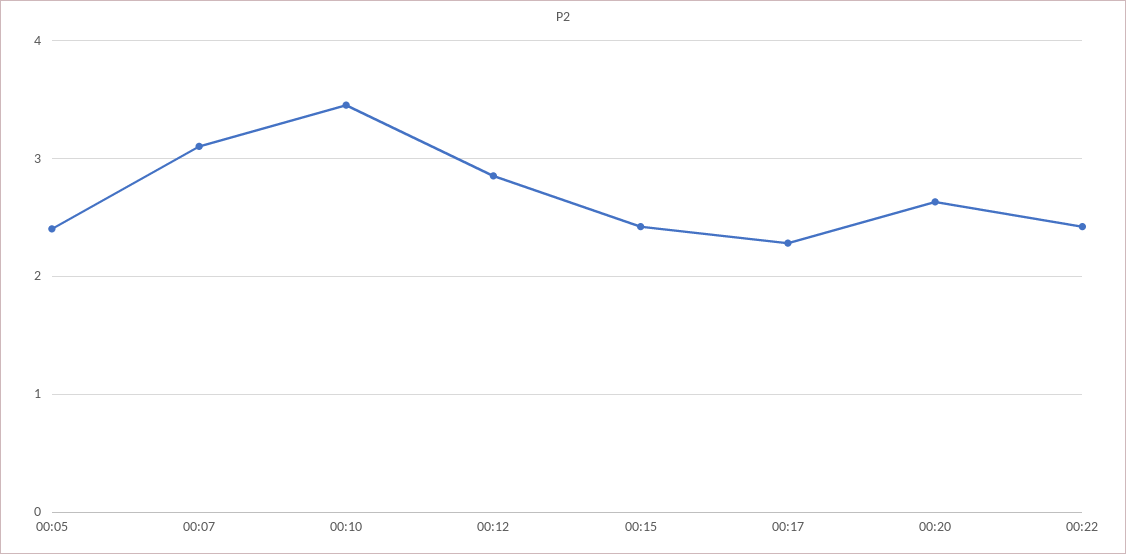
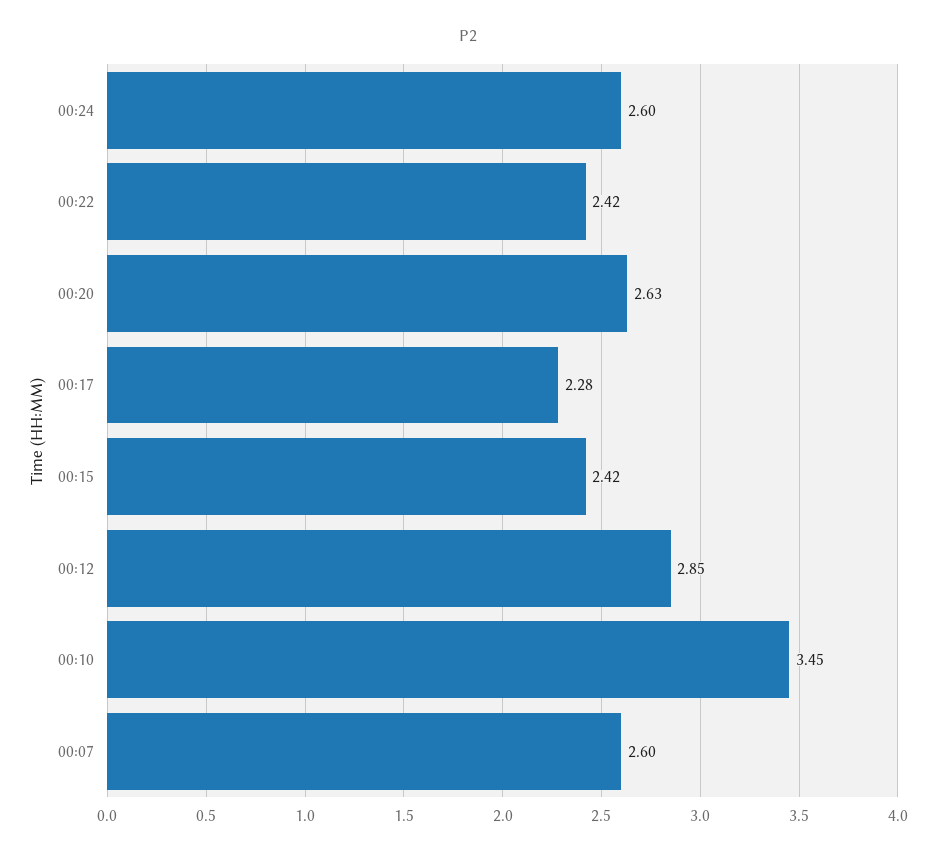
00:05: 2.4 -> none
00:07: 3.1 -> 2.6
00:24: none -> 2.6

